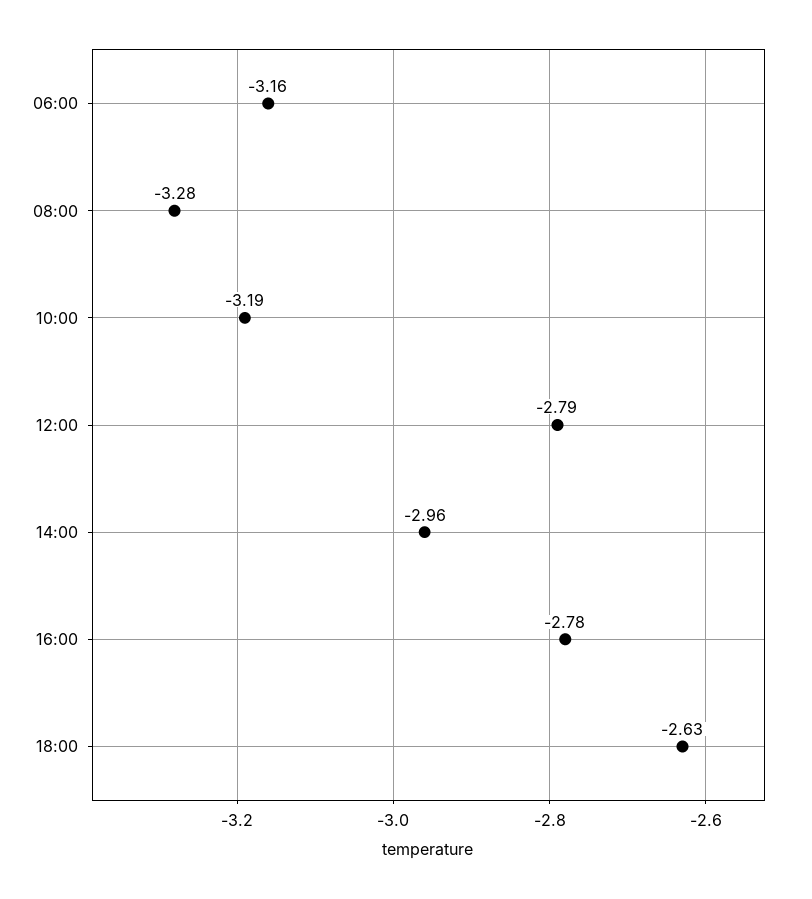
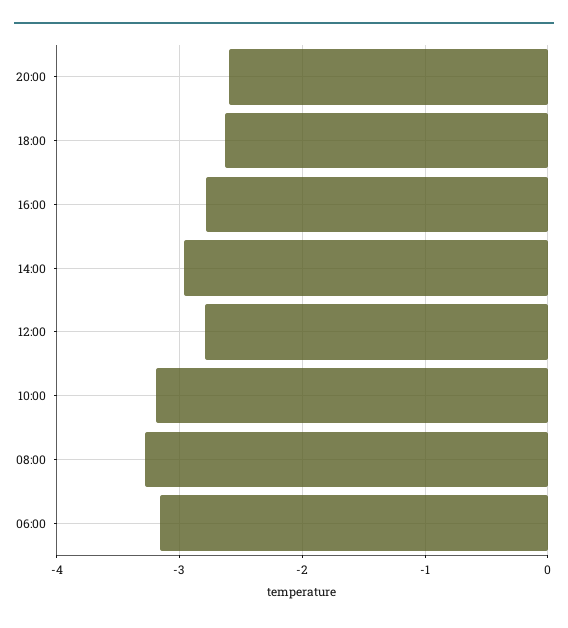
20:00: none -> -2.6

